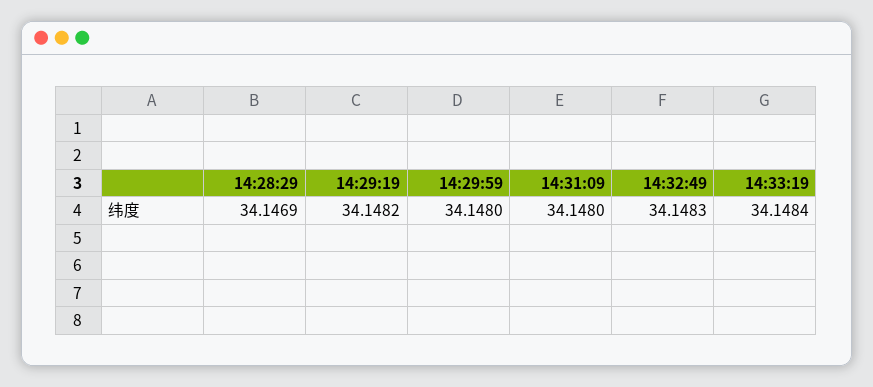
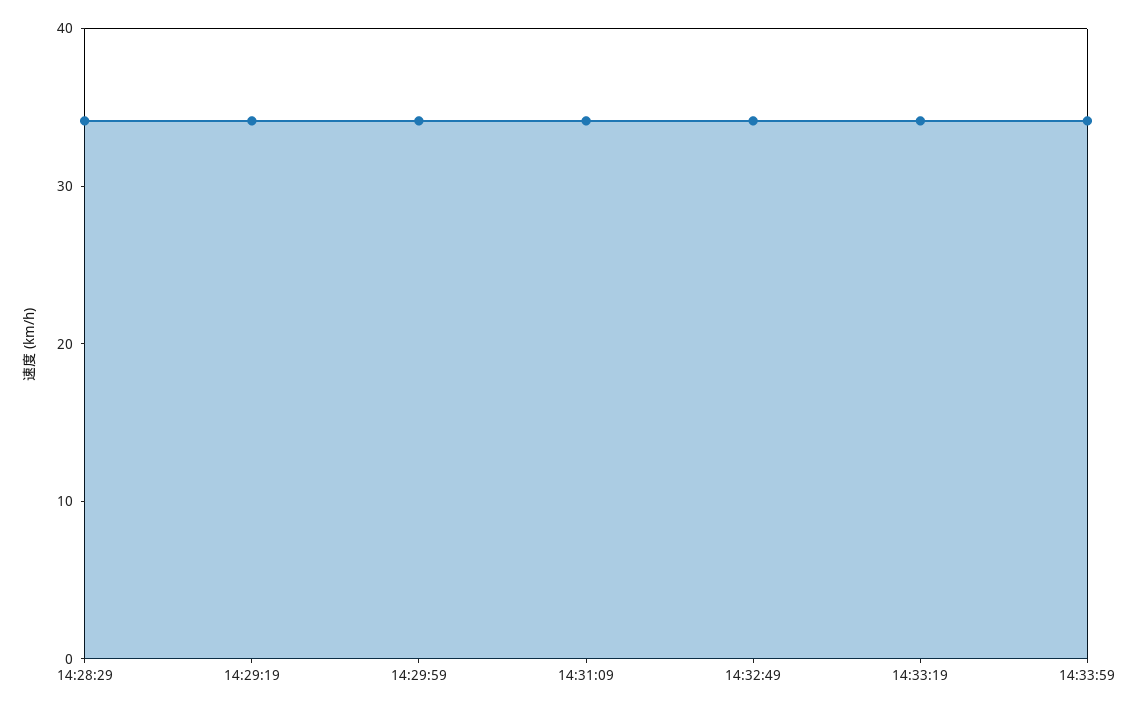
14:33:59: none -> 34

